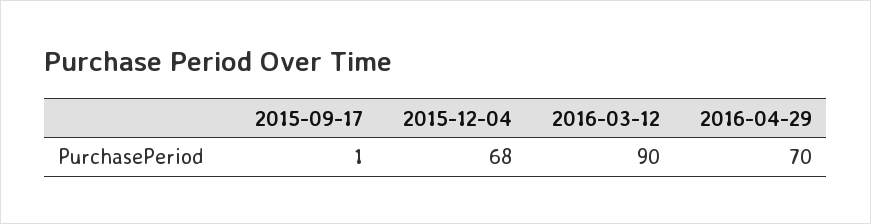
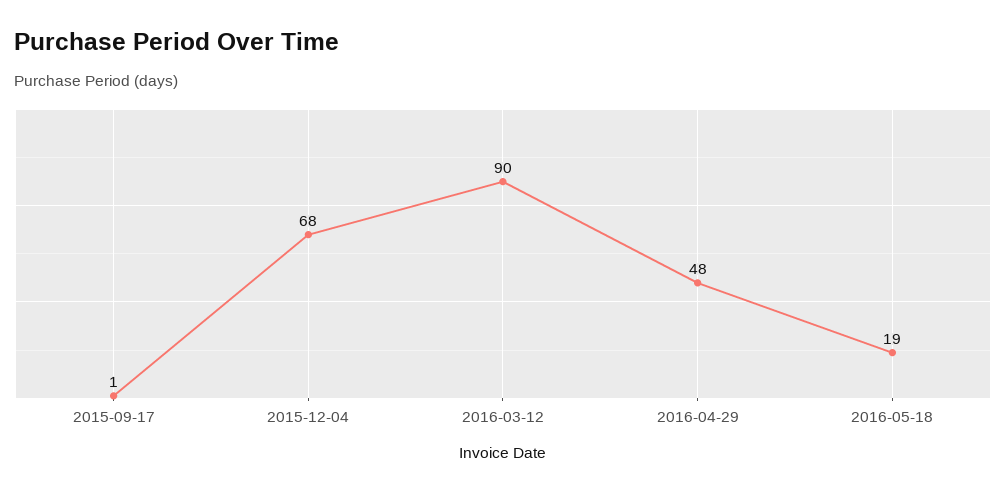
2016-04-29: 70 -> 48
2016-05-18: none -> 19

